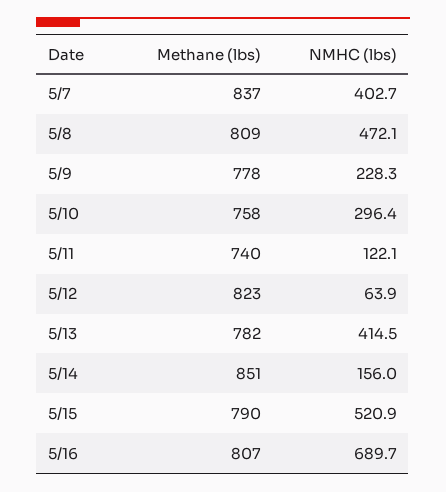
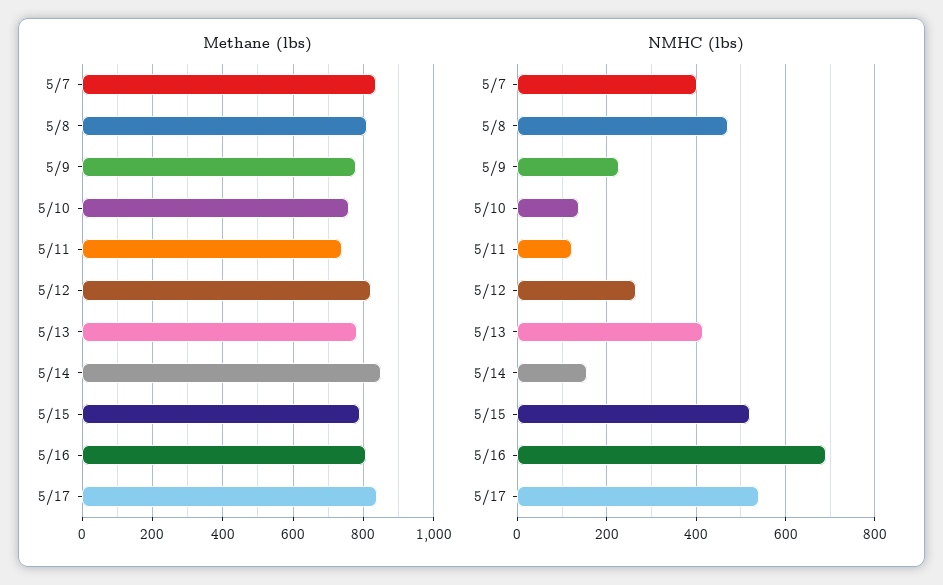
NMHC (lbs), 5/10: 296.4 -> 140
NMHC (lbs), 5/12: 63.9 -> 260
Methane (lbs), 5/17: none -> 840
NMHC (lbs), 5/17: none -> 540

